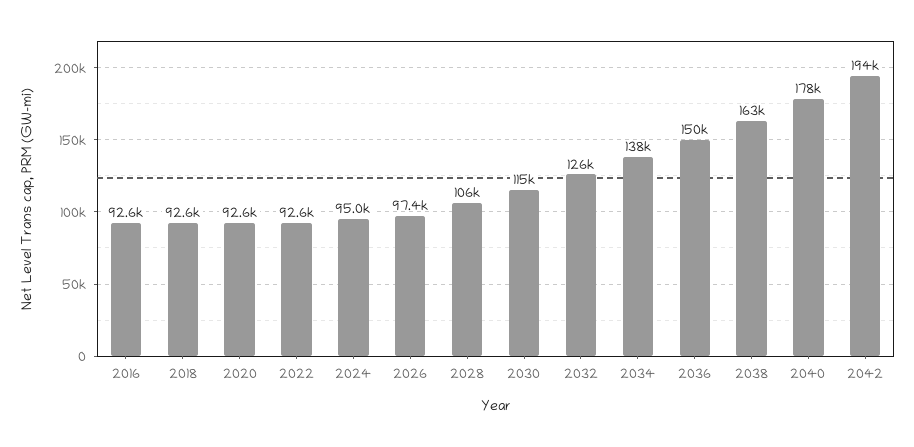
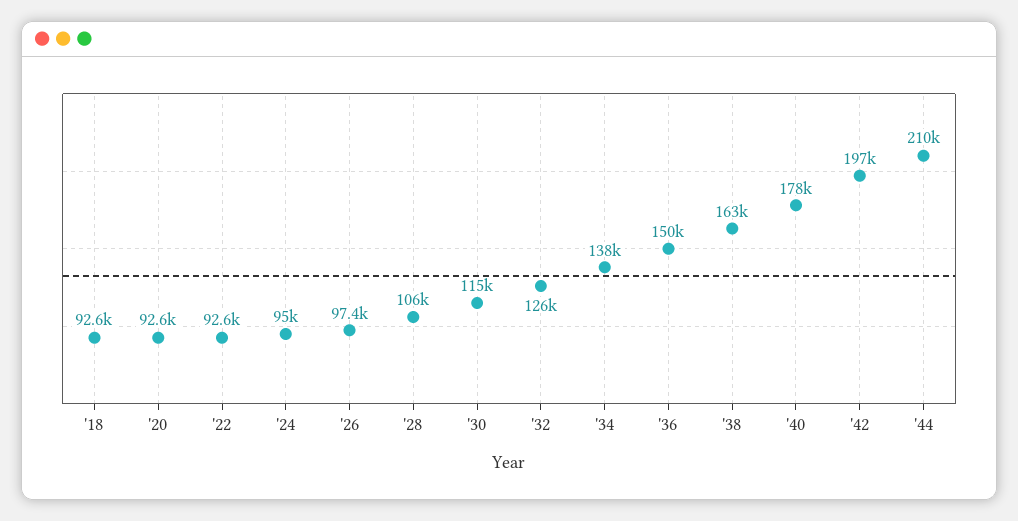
2016: 92600 -> none
2042: 194000 -> 197000
'44: none -> 210000

